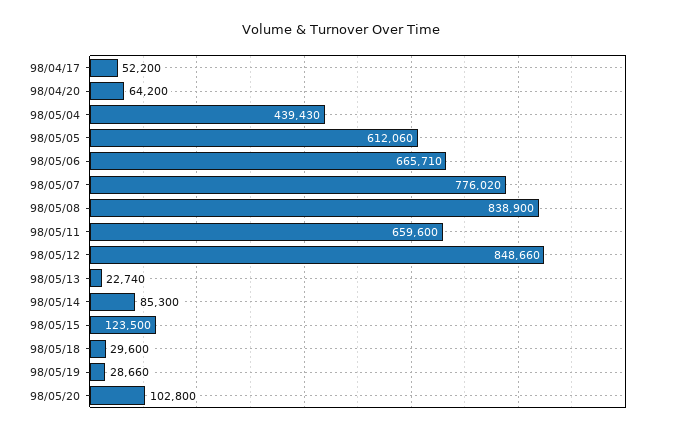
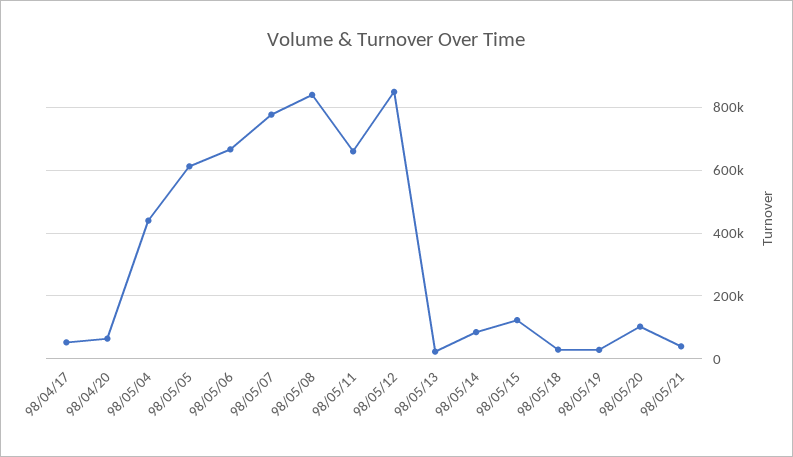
98/05/21: none -> 40000

